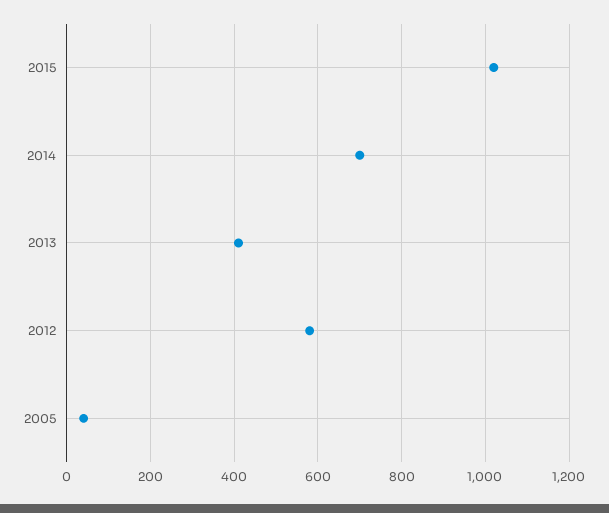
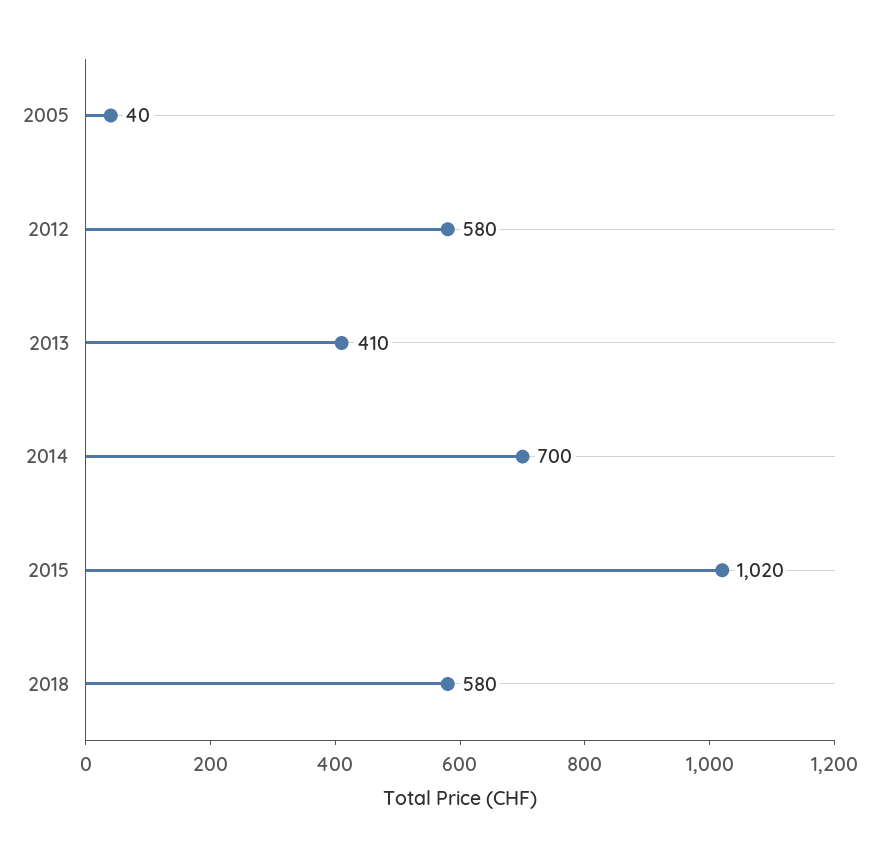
2018: none -> 580

